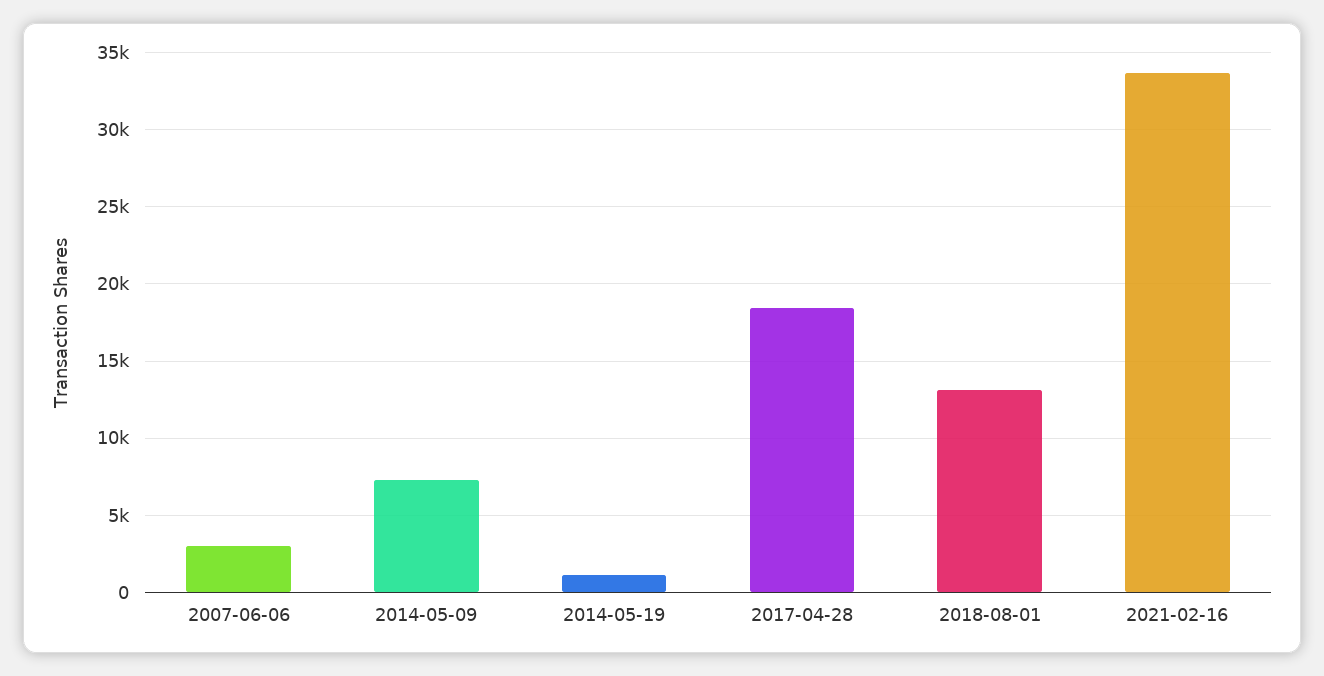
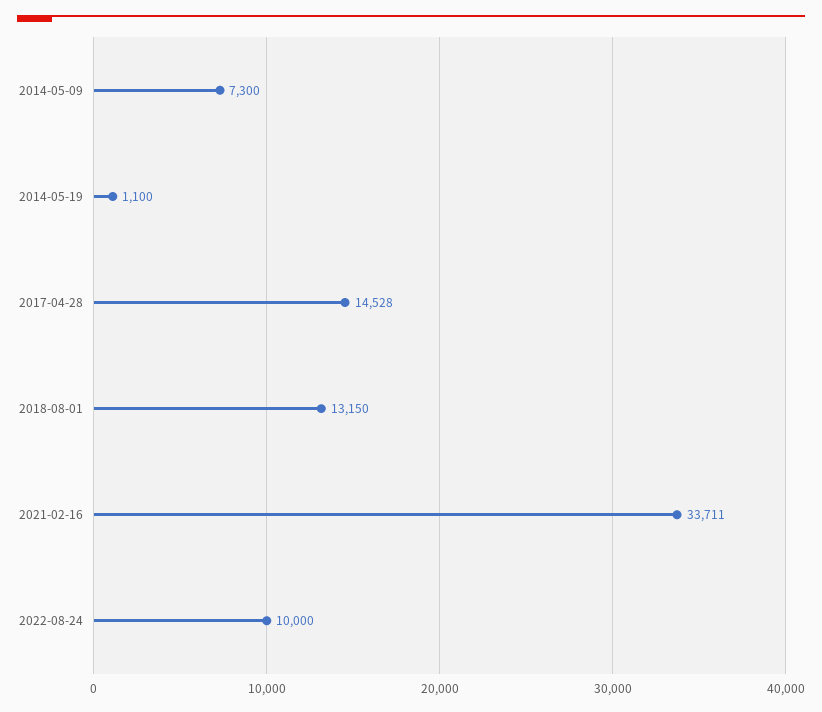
2007-06-06: 3000 -> none
2017-04-28: 18500 -> 14528
2022-08-24: none -> 10000

